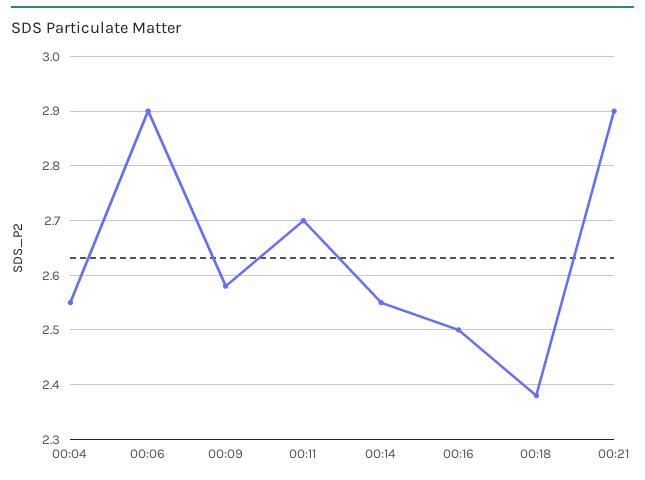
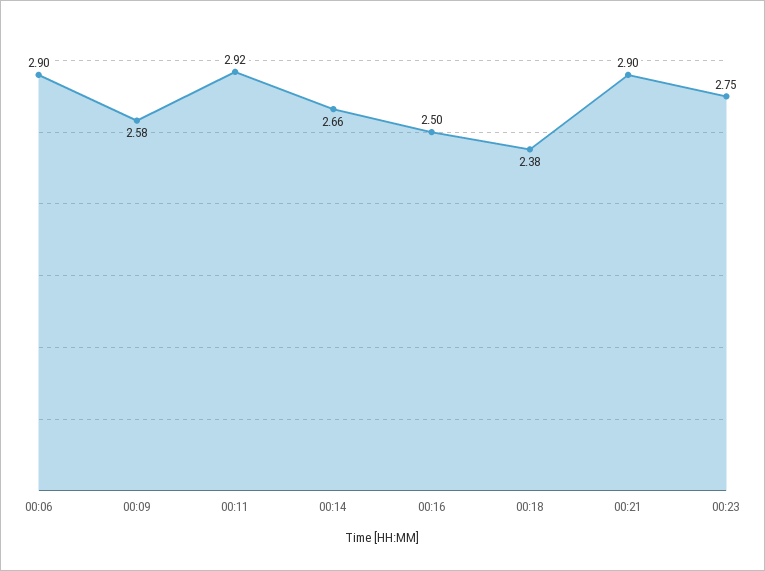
00:04: 2.55 -> none
00:11: 2.7 -> 2.92
00:14: 2.55 -> 2.66
00:23: none -> 2.75

